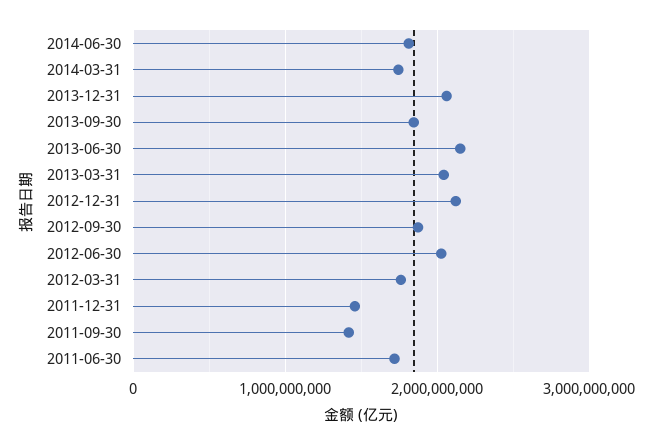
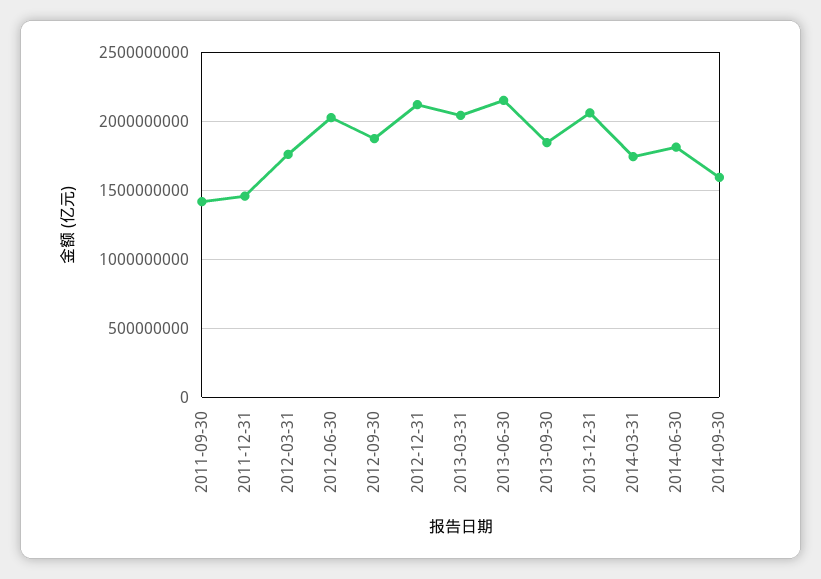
2011-06-30: 1700000000 -> none
2014-09-30: none -> 1600000000

